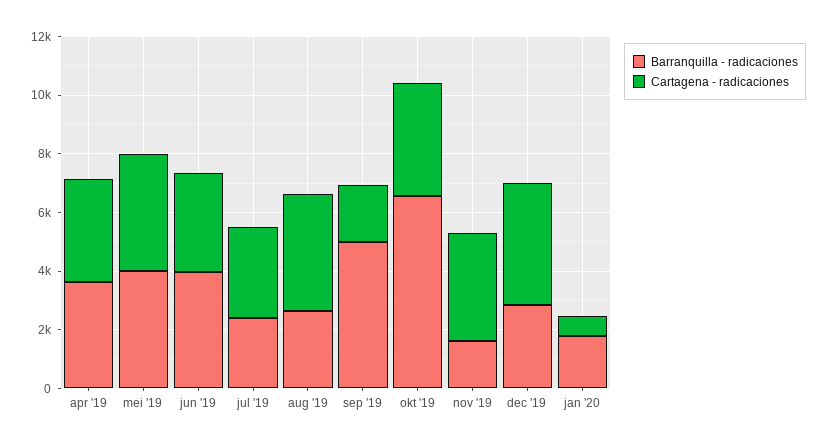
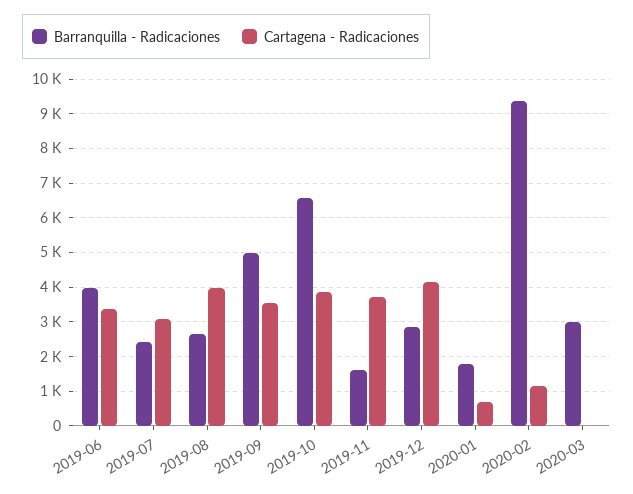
Barranquilla - radicaciones, apr '19: 3500 -> none
Cartagena - radicaciones, apr '19: 3500 -> none
Barranquilla - radicaciones, mei '19: 4000 -> none
Cartagena - radicaciones, mei '19: 4000 -> none
Cartagena - radicaciones, sep '19: 2000 -> 3600
Barranquilla - radicaciones, 2020-02: none -> 9400
Cartagena - radicaciones, 2020-02: none -> 1200
Barranquilla - radicaciones, 2020-03: none -> 3000
Cartagena - radicaciones, 2020-03: none -> 0

